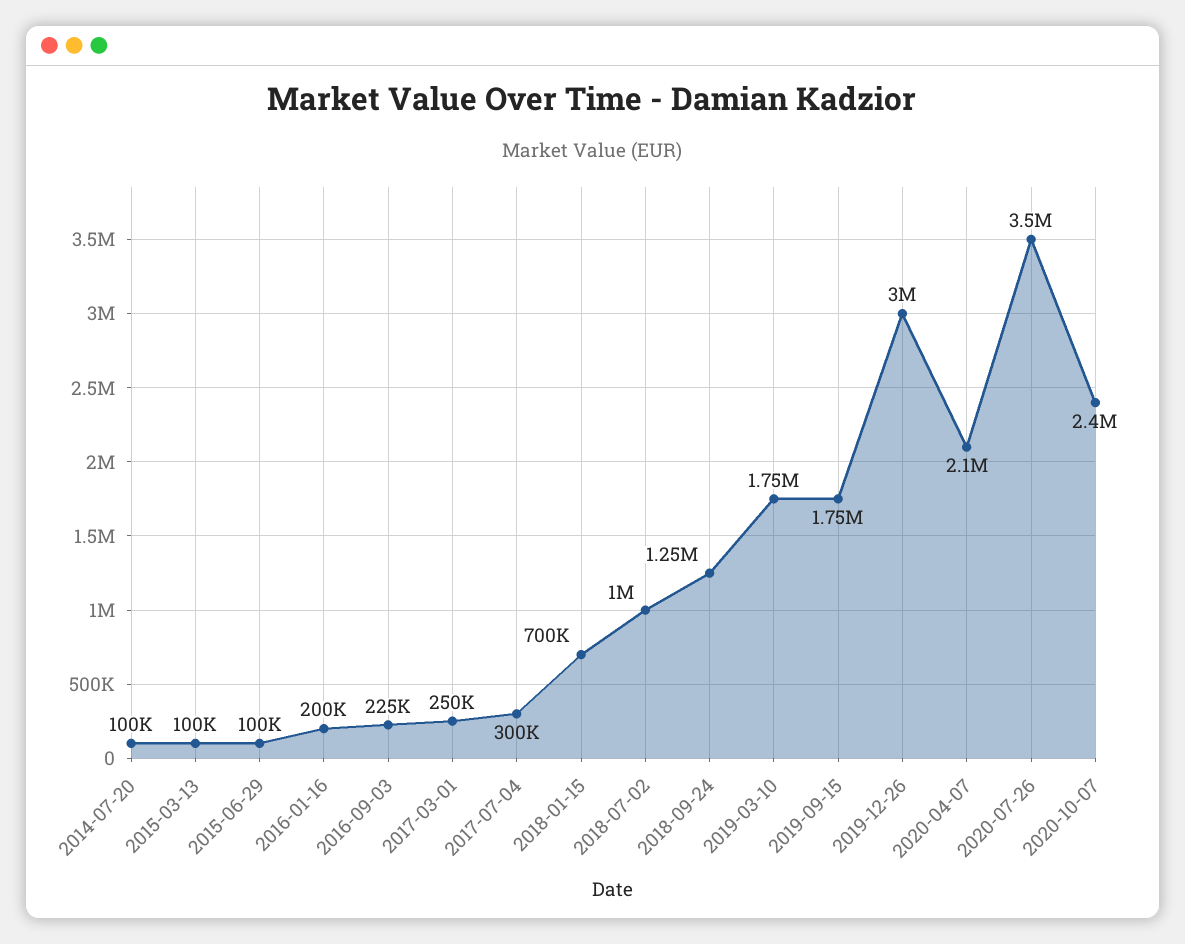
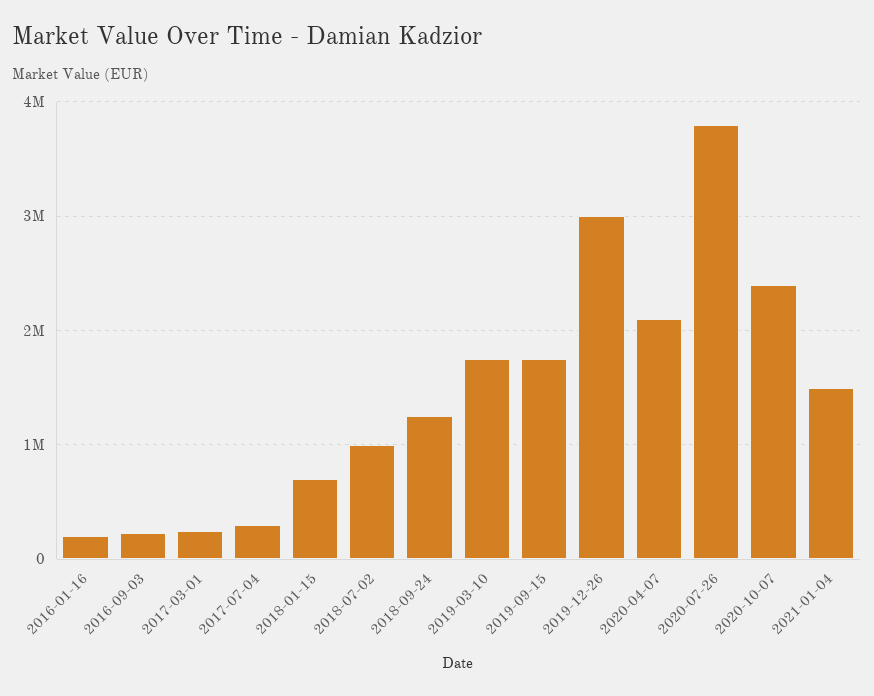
2014-07-20: 100000 -> none
2015-03-13: 100000 -> none
2015-06-29: 100000 -> none
2020-07-26: 3500000 -> 3800000
2021-01-04: none -> 1500000

